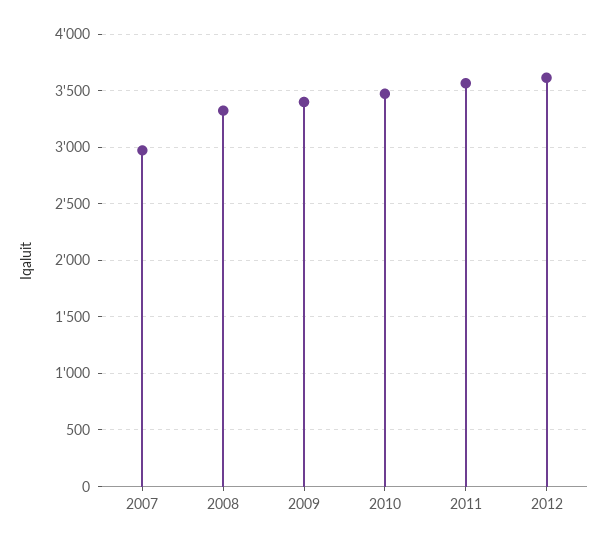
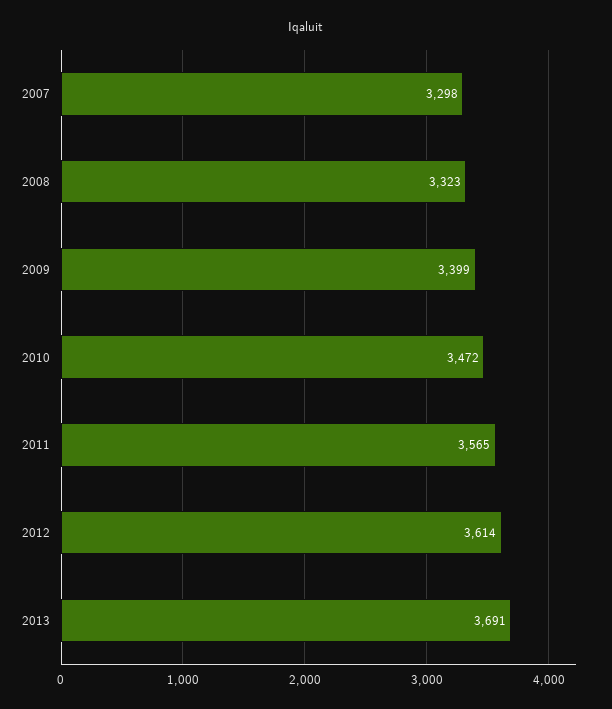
2007: 3000 -> 3298
2013: none -> 3691

